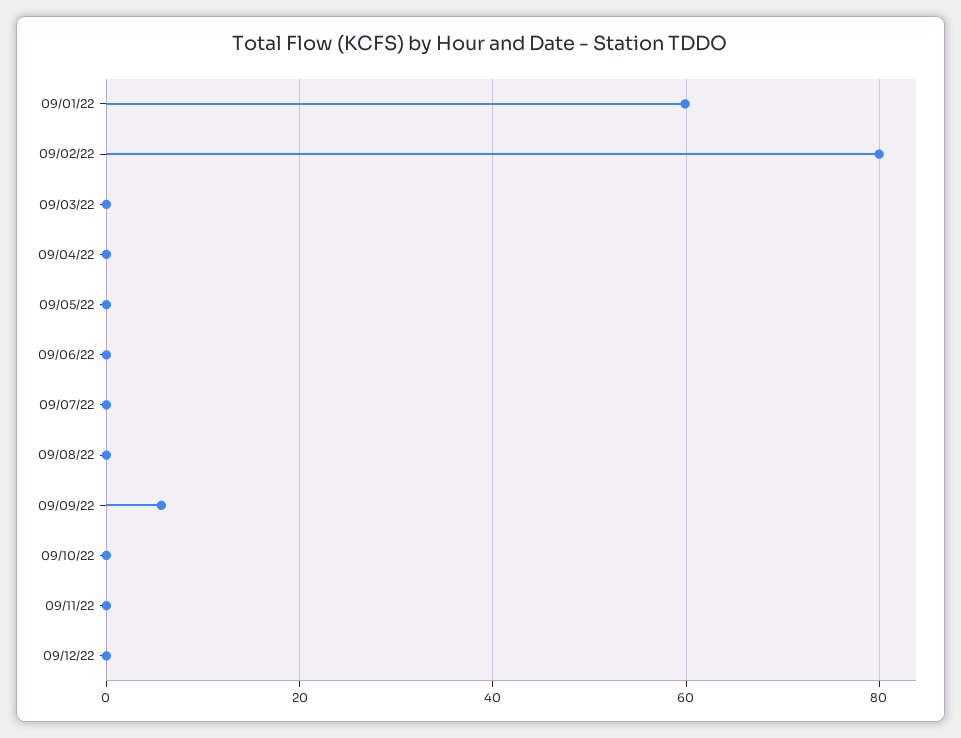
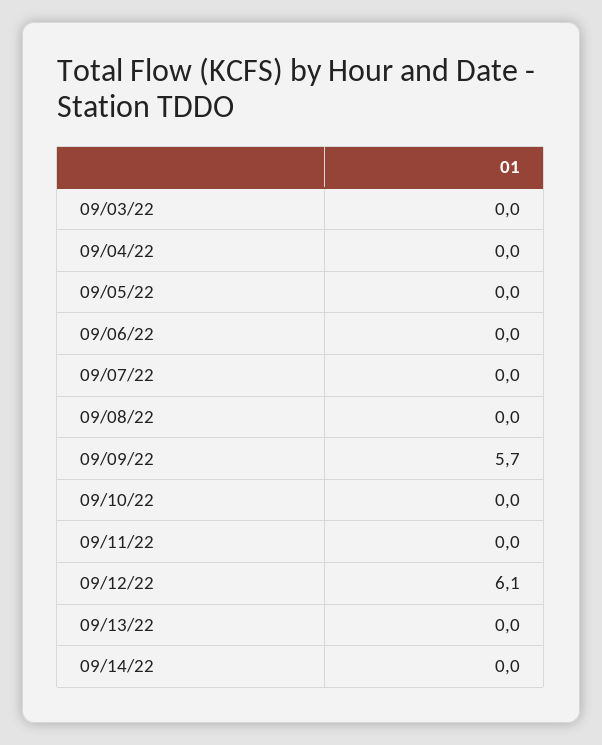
09/01/22: 60 -> none
09/02/22: 80 -> none
09/12/22: 0 -> 6.1
09/13/22: none -> 0
09/14/22: none -> 0

